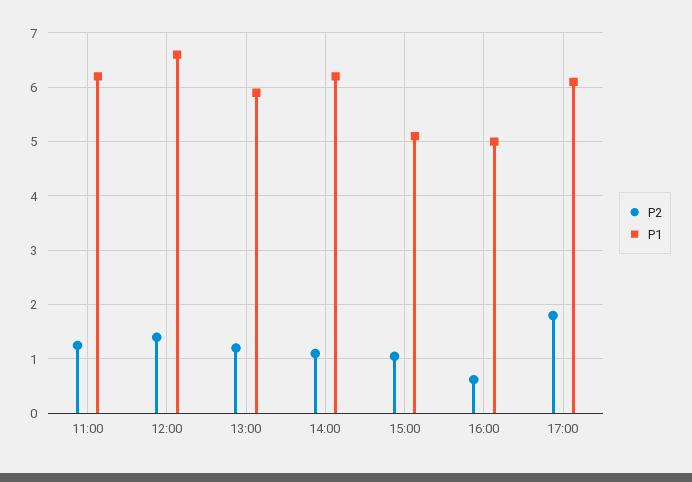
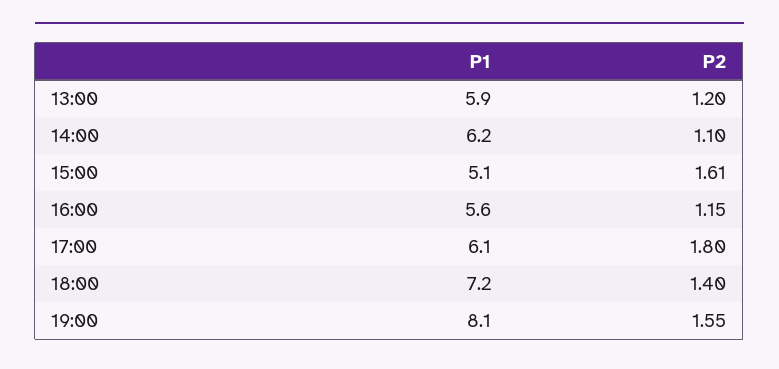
P2, 11:00: 1.2 -> none
P1, 11:00: 6.2 -> none
P2, 12:00: 1.4 -> none
P1, 12:00: 6.6 -> none
P2, 15:00: 1 -> 1.61
P2, 16:00: 0.6 -> 1.15
P1, 16:00: 5 -> 5.6
P1, 18:00: none -> 7.2
P2, 18:00: none -> 1.4
P1, 19:00: none -> 8.1
P2, 19:00: none -> 1.55

